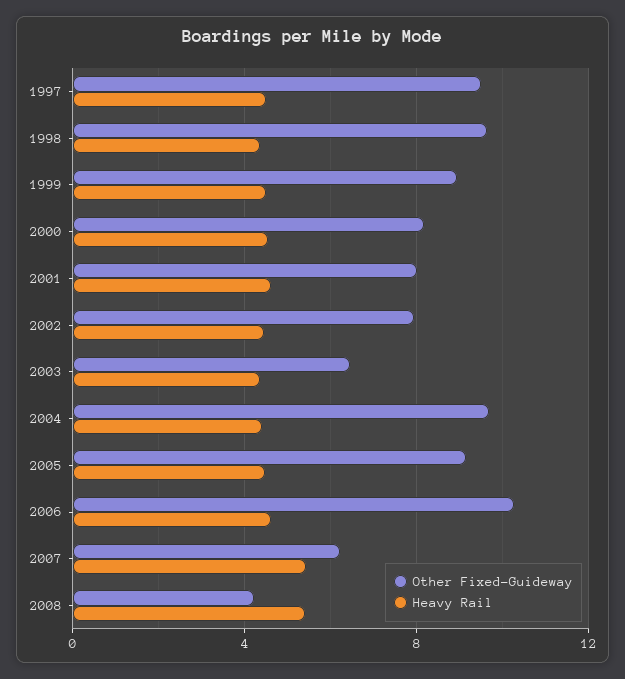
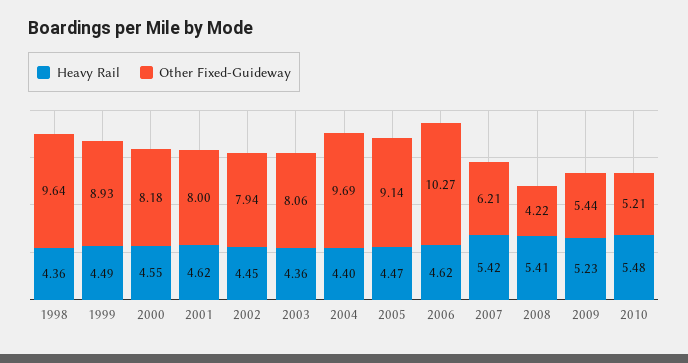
Other Fixed-Guideway, 1997: 9.5 -> none
Heavy Rail, 1997: 4.5 -> none
Other Fixed-Guideway, 2003: 6.5 -> 8.06
Heavy Rail, 2009: none -> 5.23
Other Fixed-Guideway, 2009: none -> 5.44
Heavy Rail, 2010: none -> 5.48
Other Fixed-Guideway, 2010: none -> 5.21

